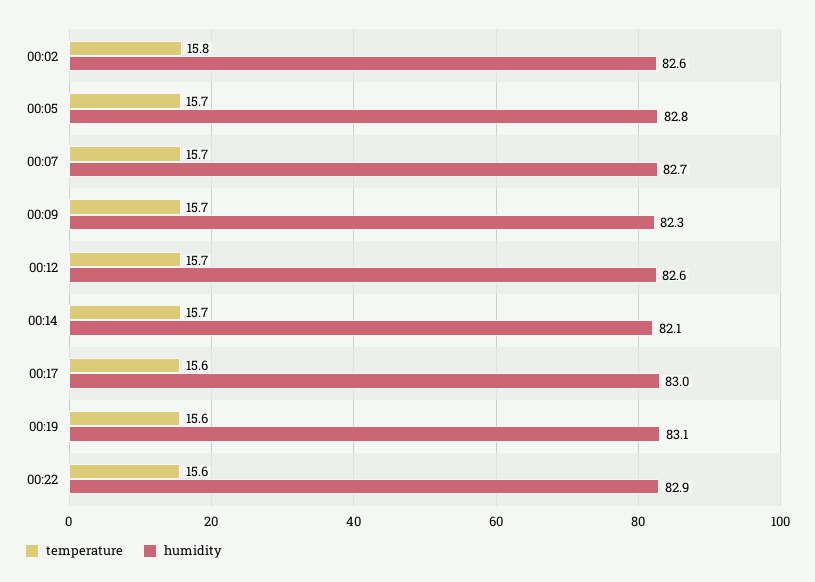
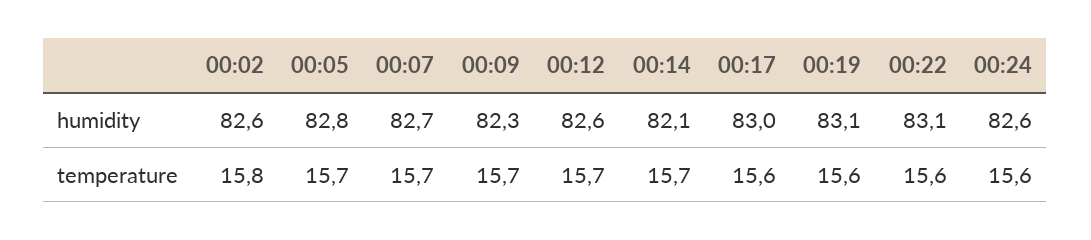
humidity, 00:22: 82.9 -> 83.1
humidity, 00:24: none -> 82.6
temperature, 00:24: none -> 15.6

